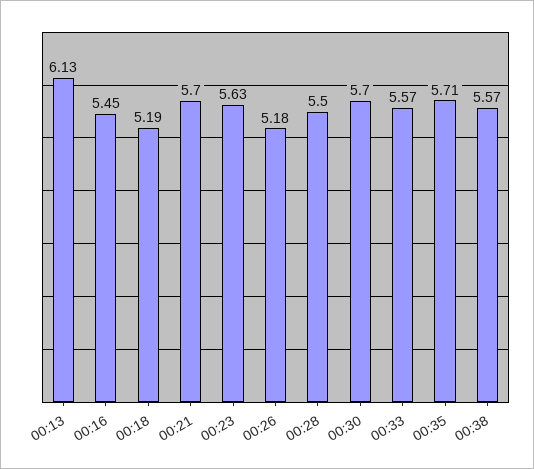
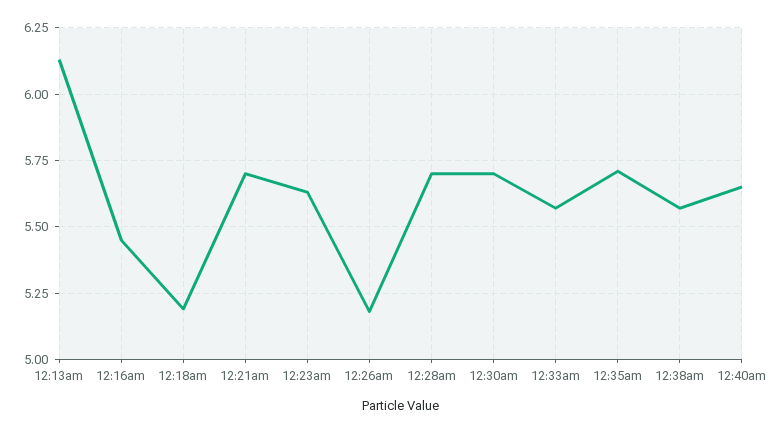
00:28: 5.5 -> 5.7
12:40am: none -> 5.65

